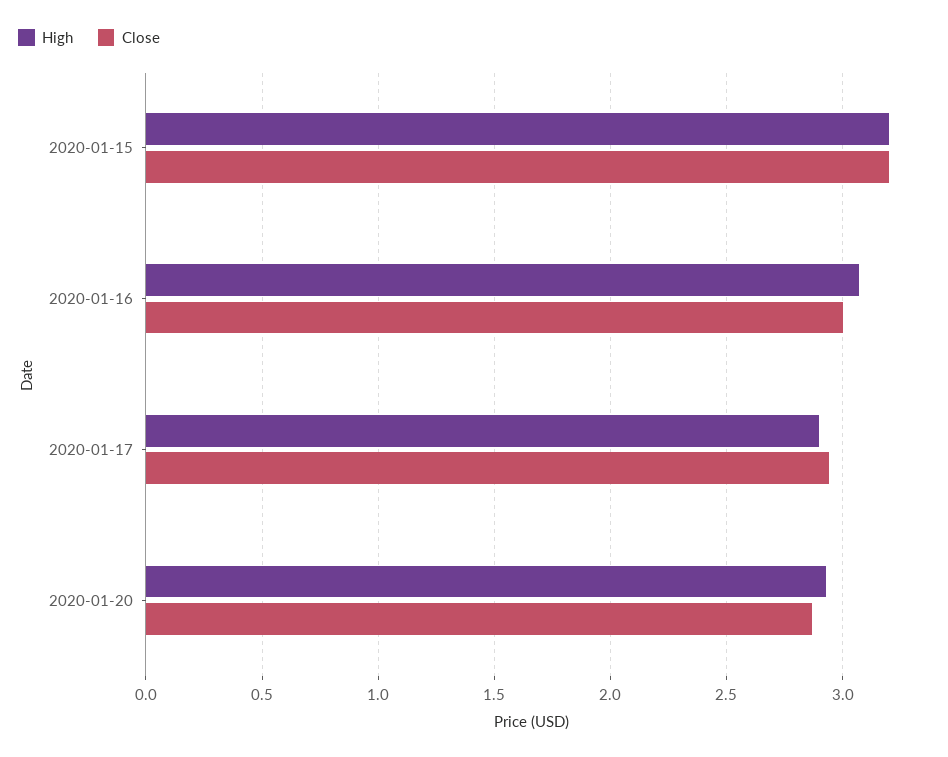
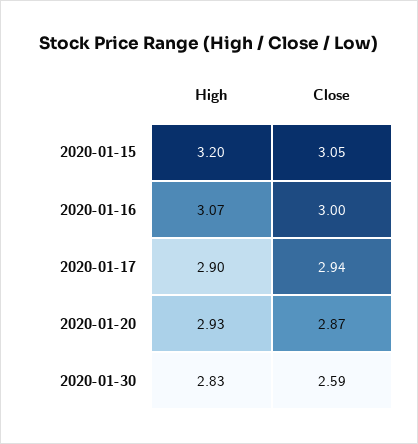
Close, 2020-01-15: 3.2 -> 3.05
High, 2020-01-30: none -> 2.83
Close, 2020-01-30: none -> 2.59

